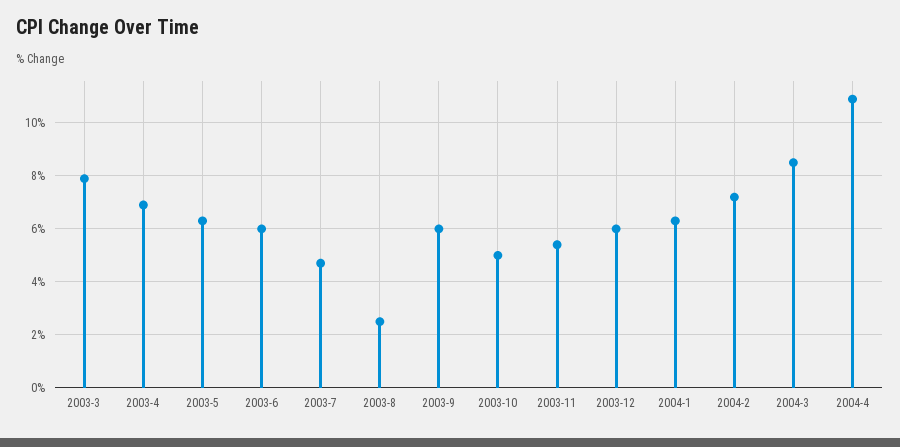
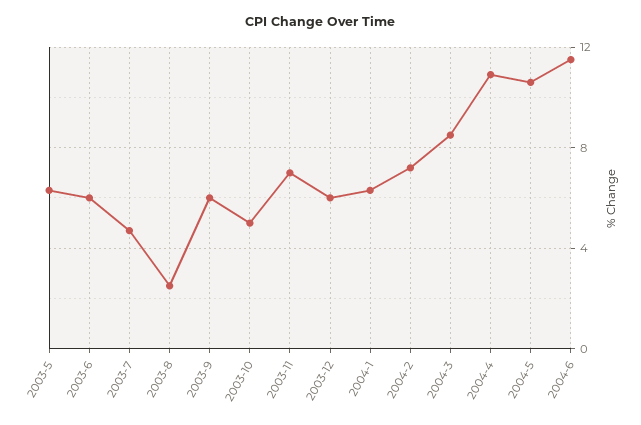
2003-3: 8 -> none
2003-4: 7 -> none
2003-11: 5.5 -> 7
2004-5: none -> 10.5
2004-6: none -> 11.5

